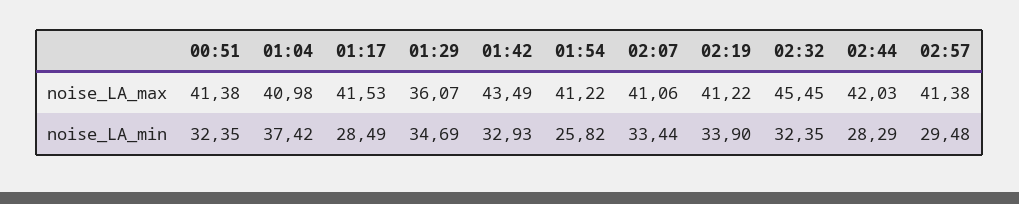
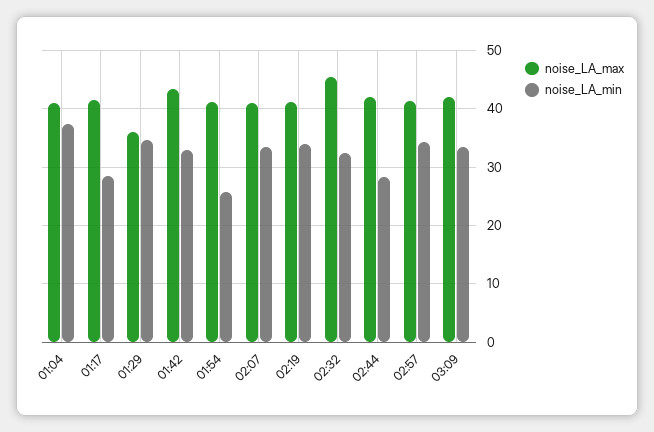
noise_LA_max, 00:51: 41.38 -> none
noise_LA_min, 00:51: 32.35 -> none
noise_LA_min, 02:57: 29.48 -> 34
noise_LA_max, 03:09: none -> 42
noise_LA_min, 03:09: none -> 34

